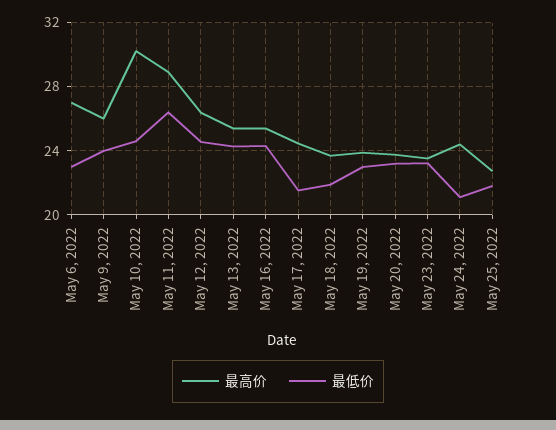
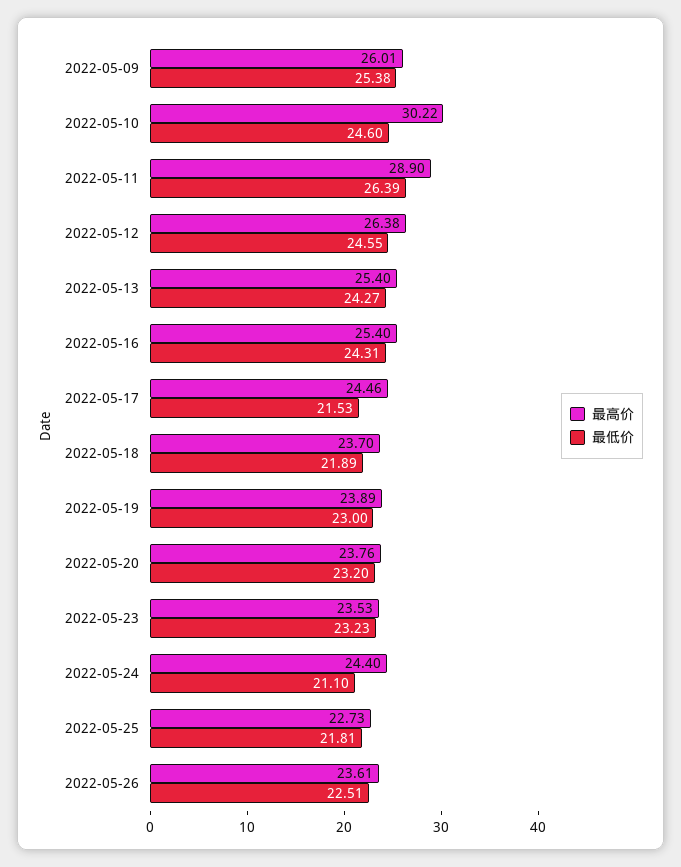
最高价, May 6, 2022: 27 -> none
最低价, May 6, 2022: 23 -> none
最低价, May 9, 2022: 24 -> 25.38
最高价, 2022-05-26: none -> 23.61
最低价, 2022-05-26: none -> 22.51

